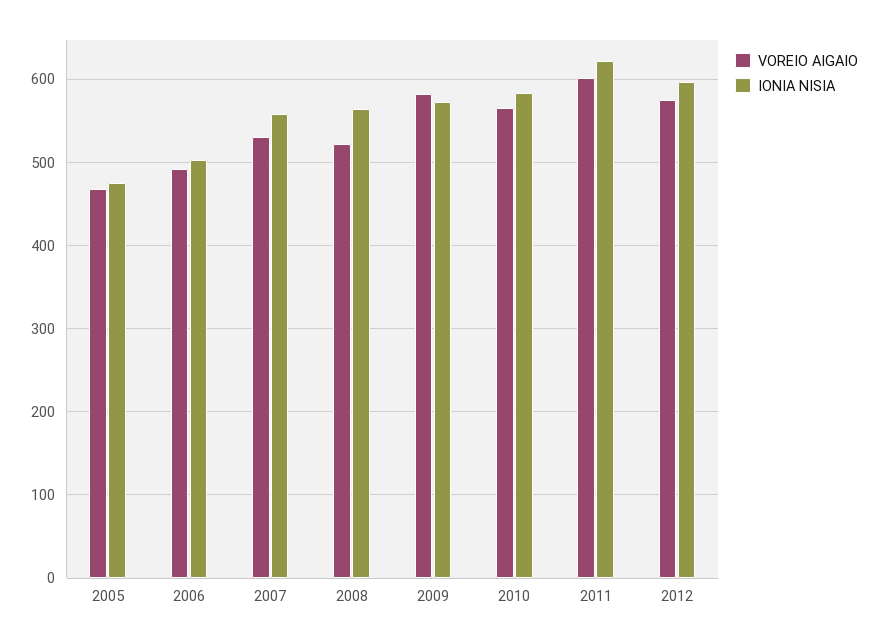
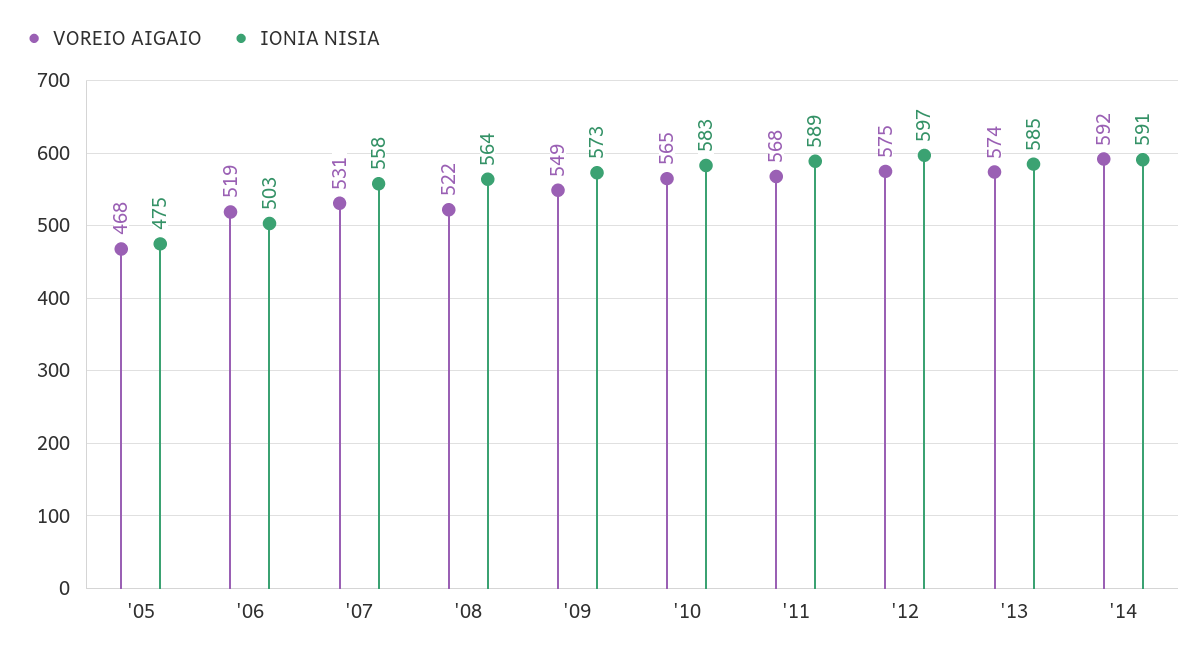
VOREIO AIGAIO, 2006: 490 -> 519
VOREIO AIGAIO, 2009: 580 -> 549
VOREIO AIGAIO, 2011: 600 -> 568
IONIA NISIA, 2011: 620 -> 589
VOREIO AIGAIO, '13: none -> 574
IONIA NISIA, '13: none -> 585
VOREIO AIGAIO, '14: none -> 592
IONIA NISIA, '14: none -> 591

